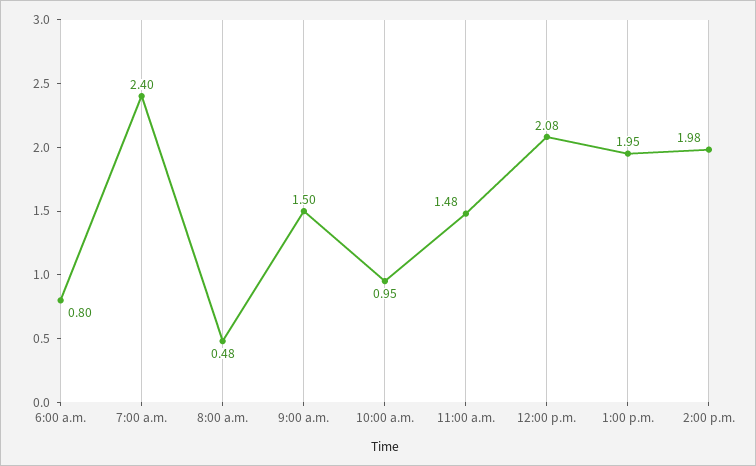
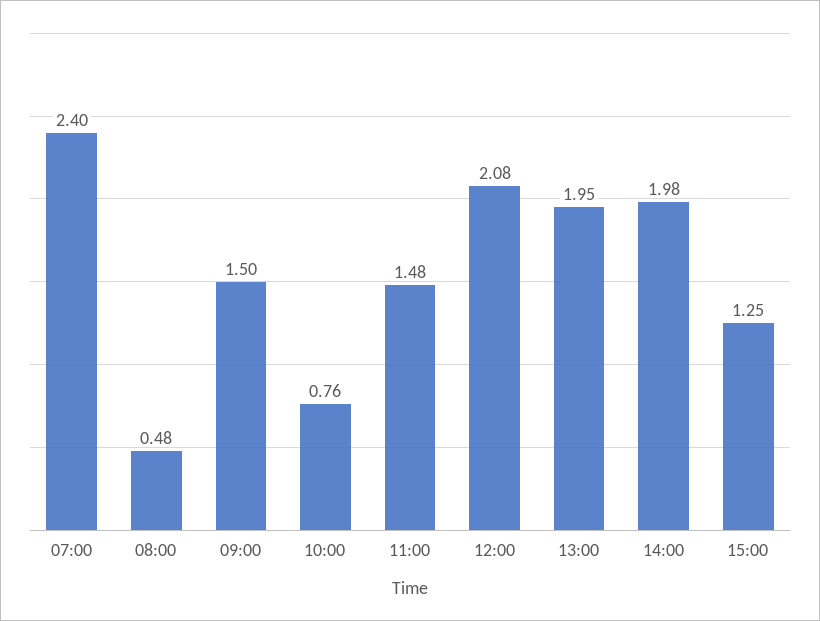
6:00 a.m.: 0.8 -> none
10:00 a.m.: 0.95 -> 0.76
15:00: none -> 1.25

